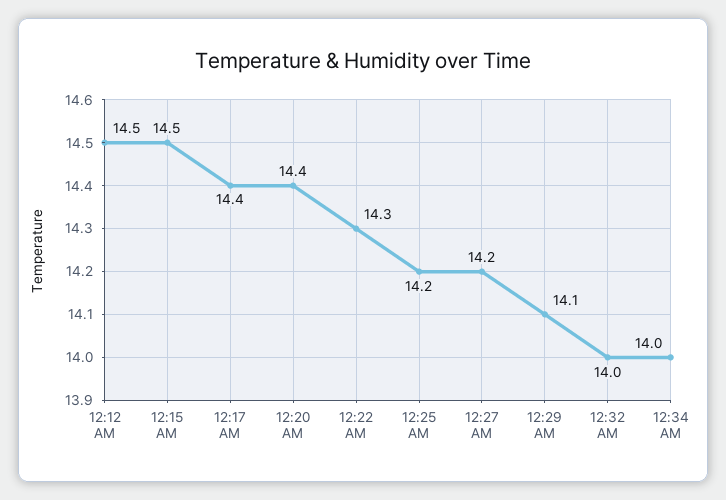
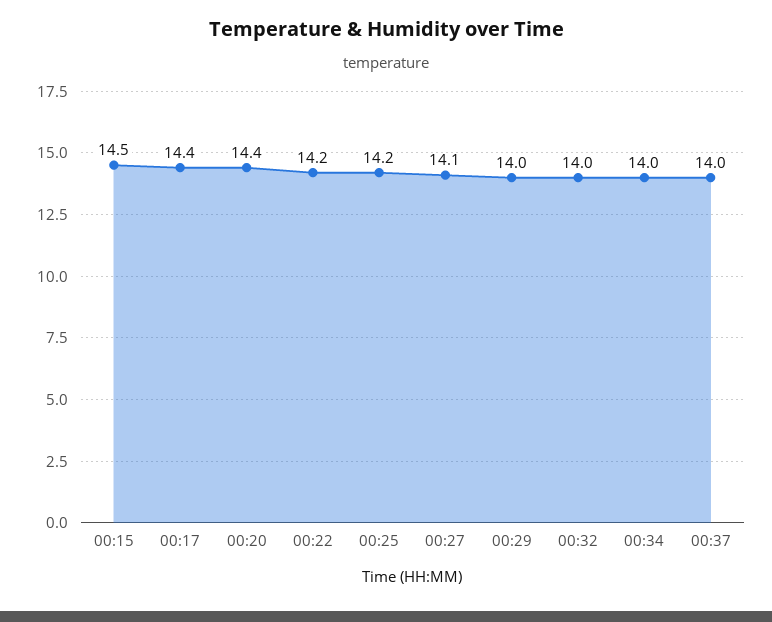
12:12 AM: 14.5 -> none
12:22 AM: 14.3 -> 14.2
12:27 AM: 14.2 -> 14.1
12:29 AM: 14.1 -> 14
00:37: none -> 14

